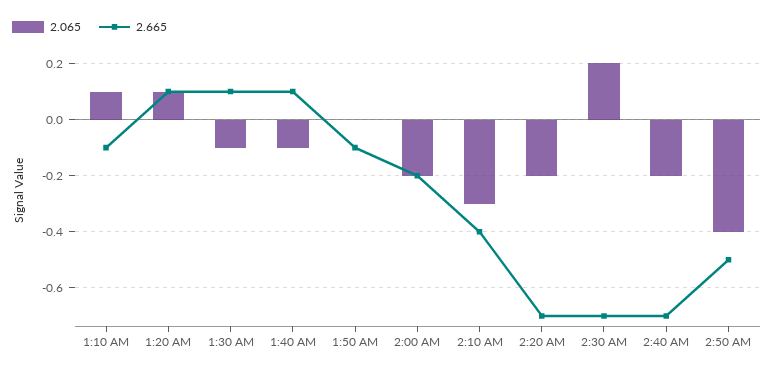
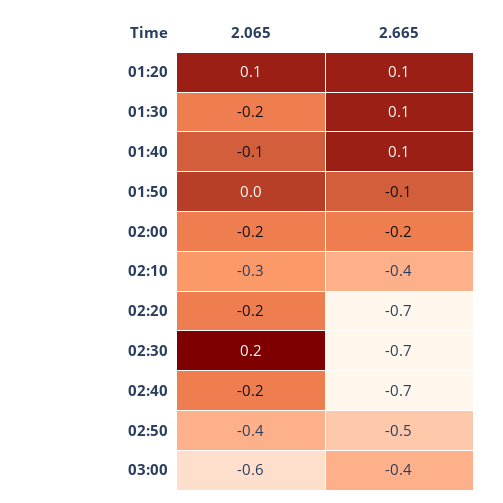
2.065, 1:10 AM: 0.1 -> none
2.665, 1:10 AM: -0.1 -> none
2.065, 1:30 AM: -0.1 -> -0.2
2.065, 03:00: none -> -0.6
2.665, 03:00: none -> -0.4

